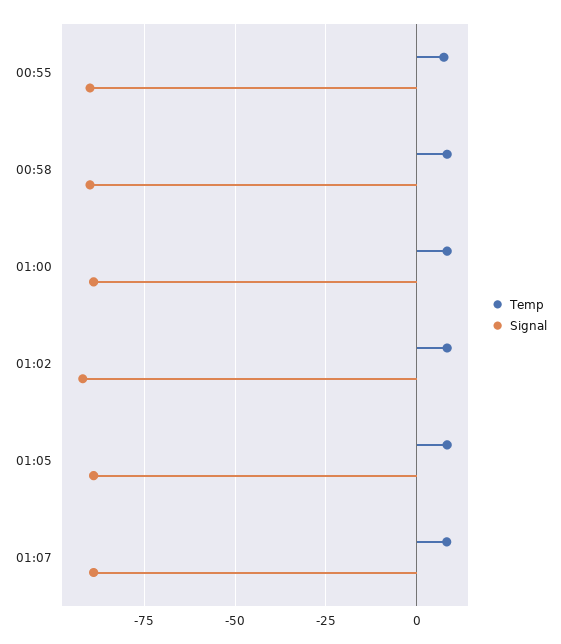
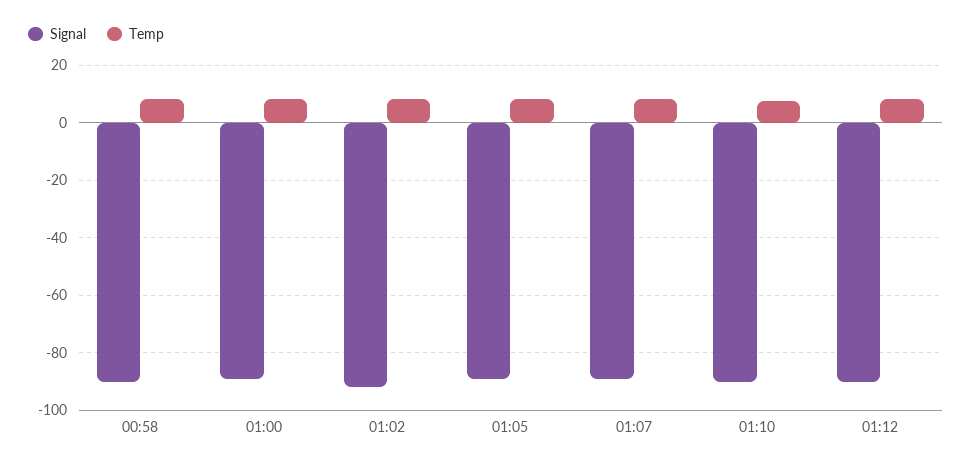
Temp, 00:55: 7.5 -> none
Signal, 00:55: -90 -> none
Signal, 01:10: none -> -90
Temp, 01:10: none -> 7.5
Signal, 01:12: none -> -90
Temp, 01:12: none -> 7.5

